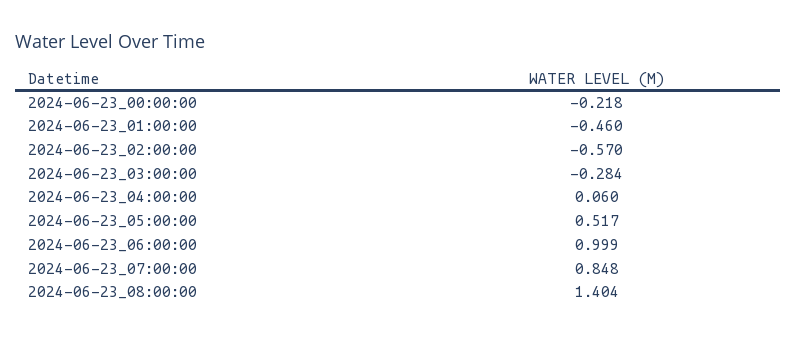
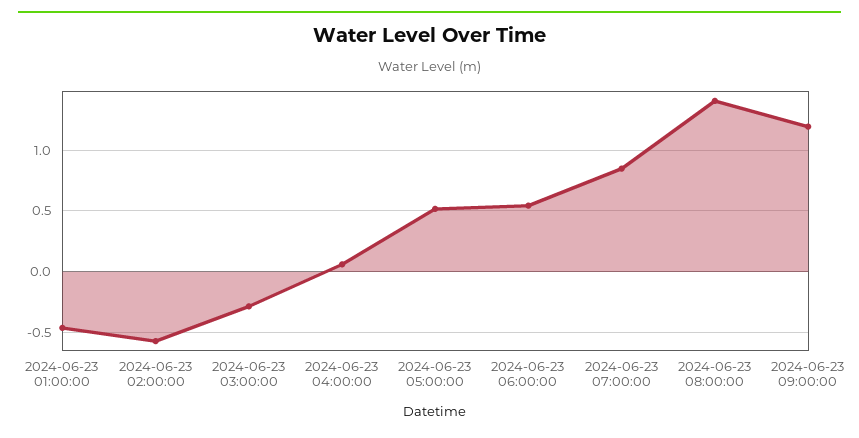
2024-06-23_00:00:00: -0.218 -> none
2024-06-23_06:00:00: 0.999 -> 0.55
2024-06-23 09:00:00: none -> 1.2

